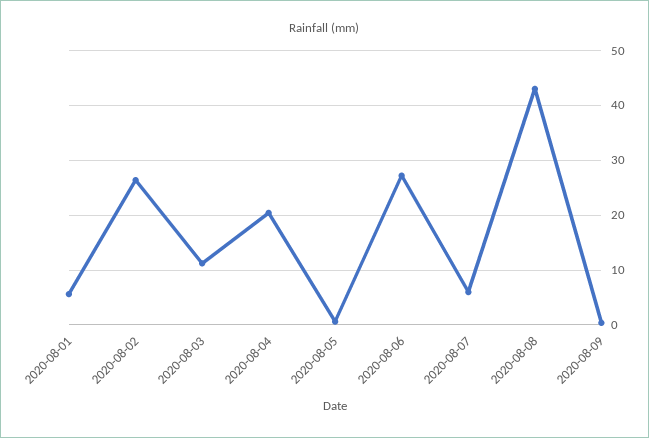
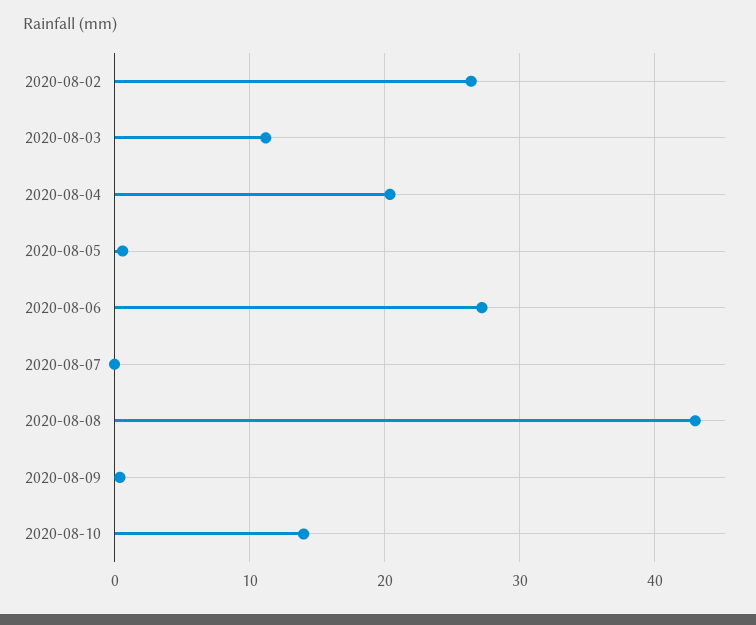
2020-08-01: 6 -> none
2020-08-07: 6 -> 0
2020-08-10: none -> 14

